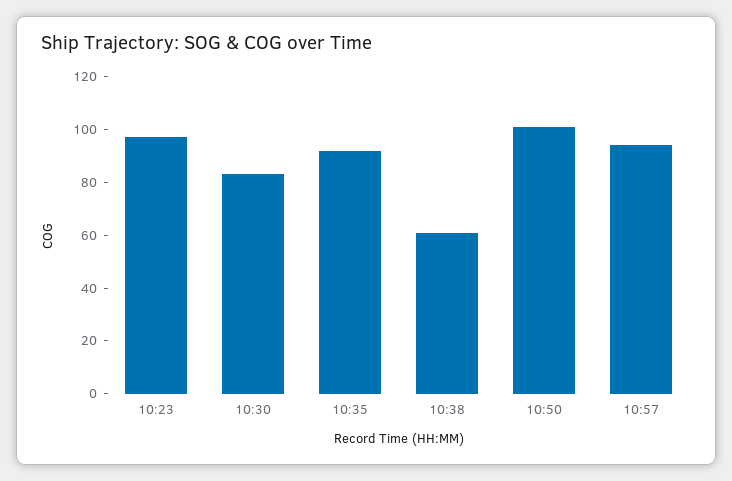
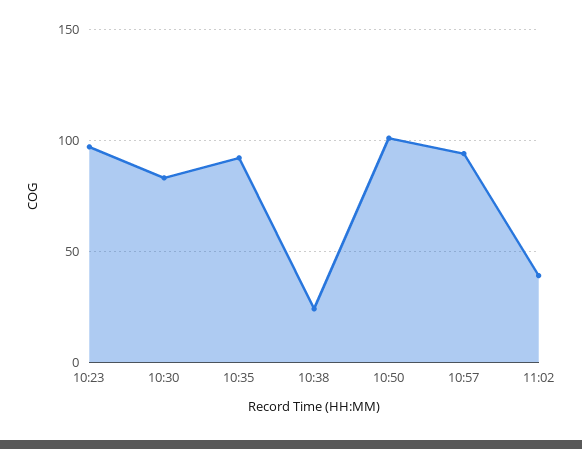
10:38: 60 -> 25
11:02: none -> 40

